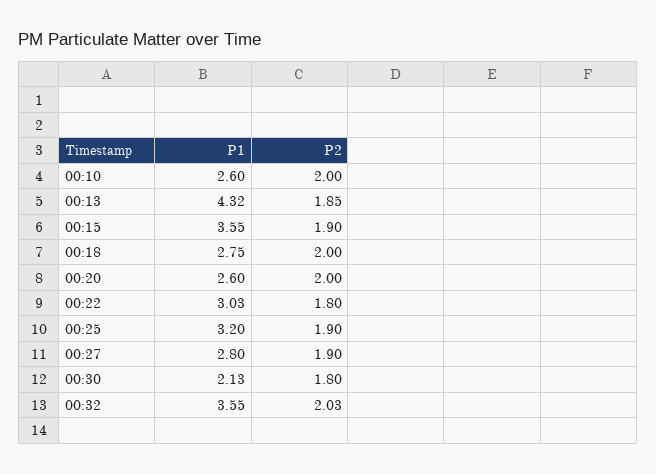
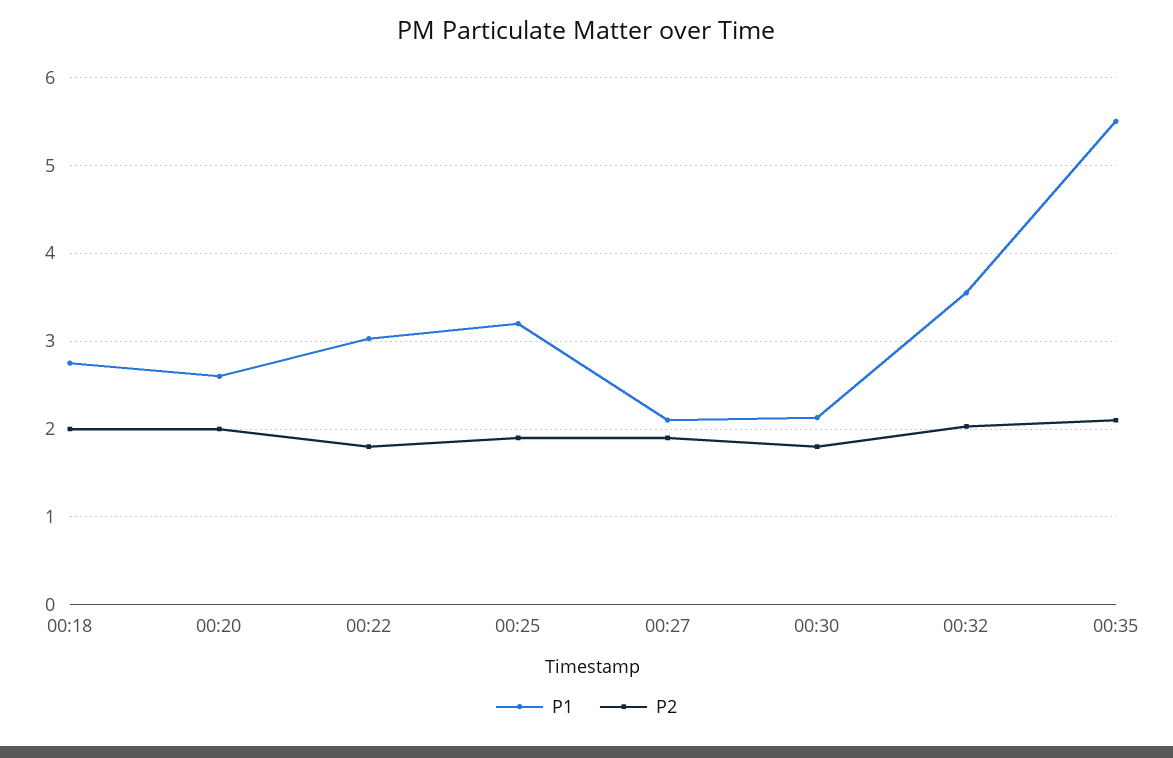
P1, 00:10: 2.6 -> none
P2, 00:10: 2 -> none
P1, 00:13: 4.32 -> none
P2, 00:13: 1.85 -> none
P1, 00:15: 3.55 -> none
P2, 00:15: 1.9 -> none
P1, 00:27: 2.8 -> 2.1
P1, 00:35: none -> 5.5
P2, 00:35: none -> 2.1

